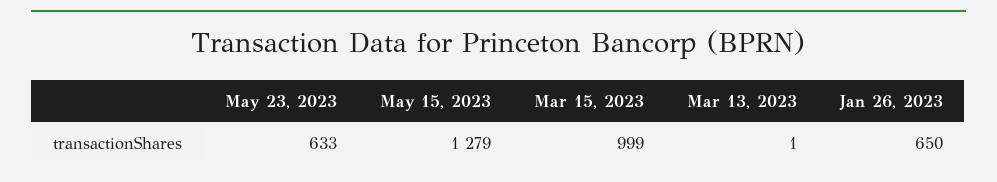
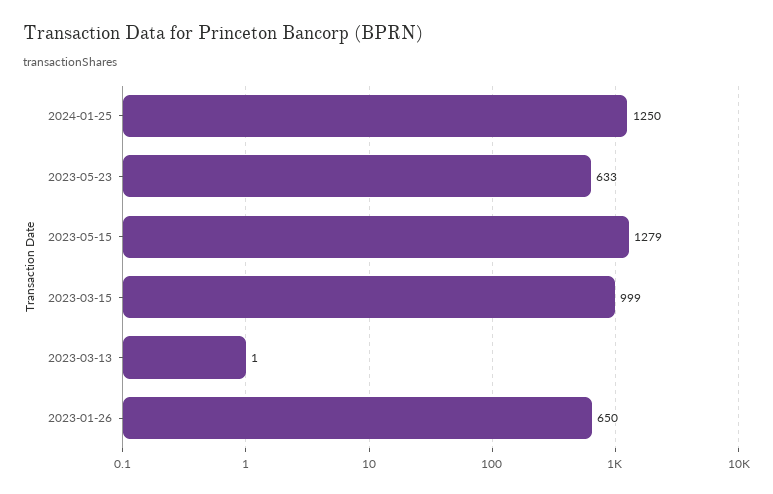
2024-01-25: none -> 1250

